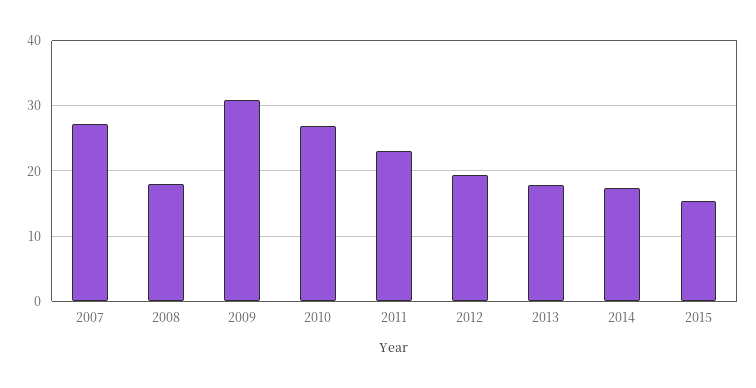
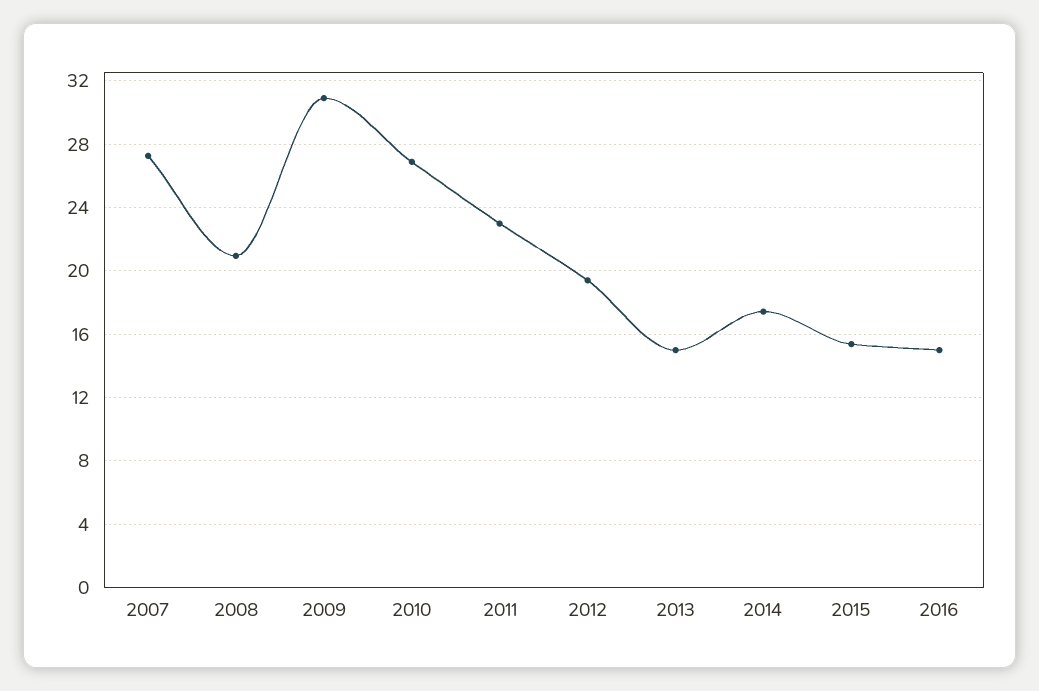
2008: 18 -> 21
2013: 18 -> 15
2016: none -> 15

